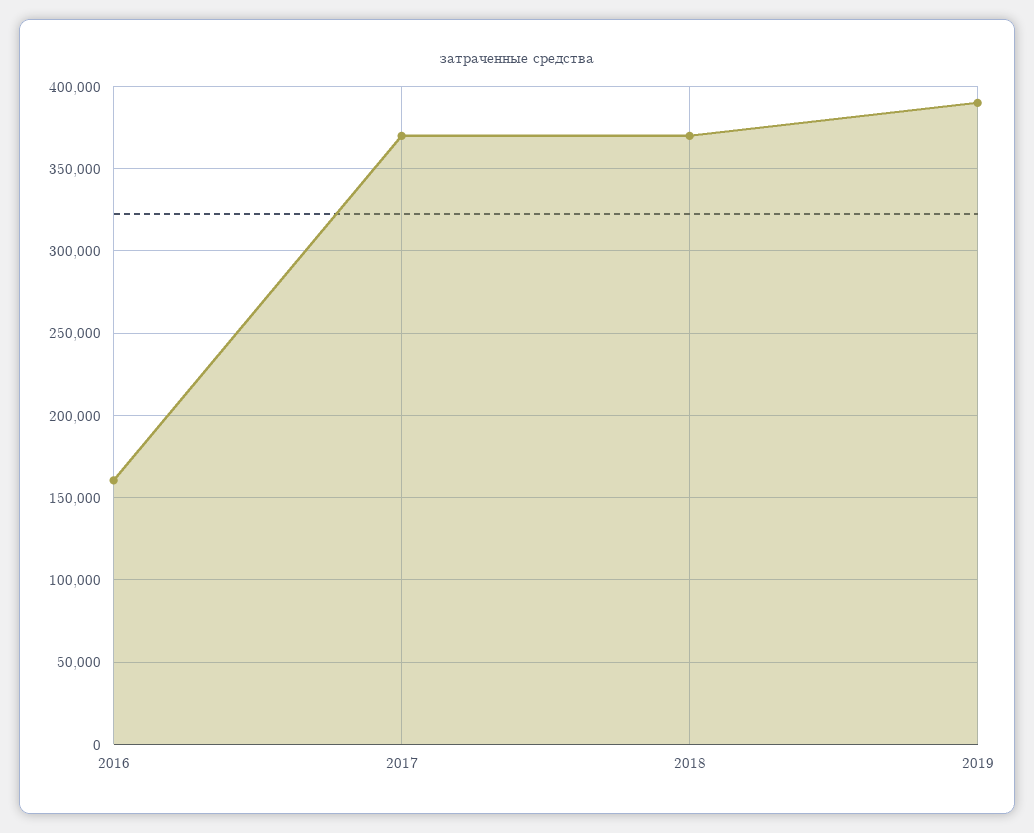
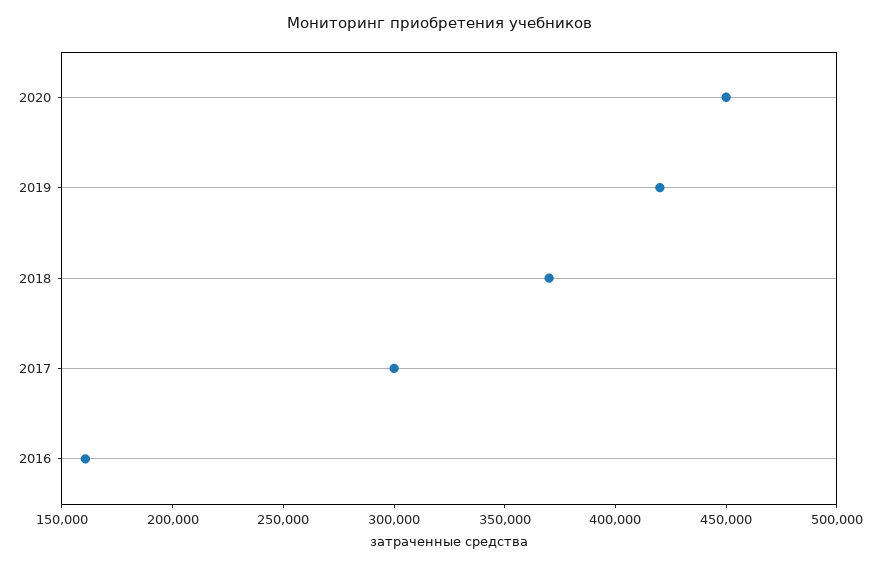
2017: 370000 -> 300000
2019: 390000 -> 420000
2020: none -> 450000

